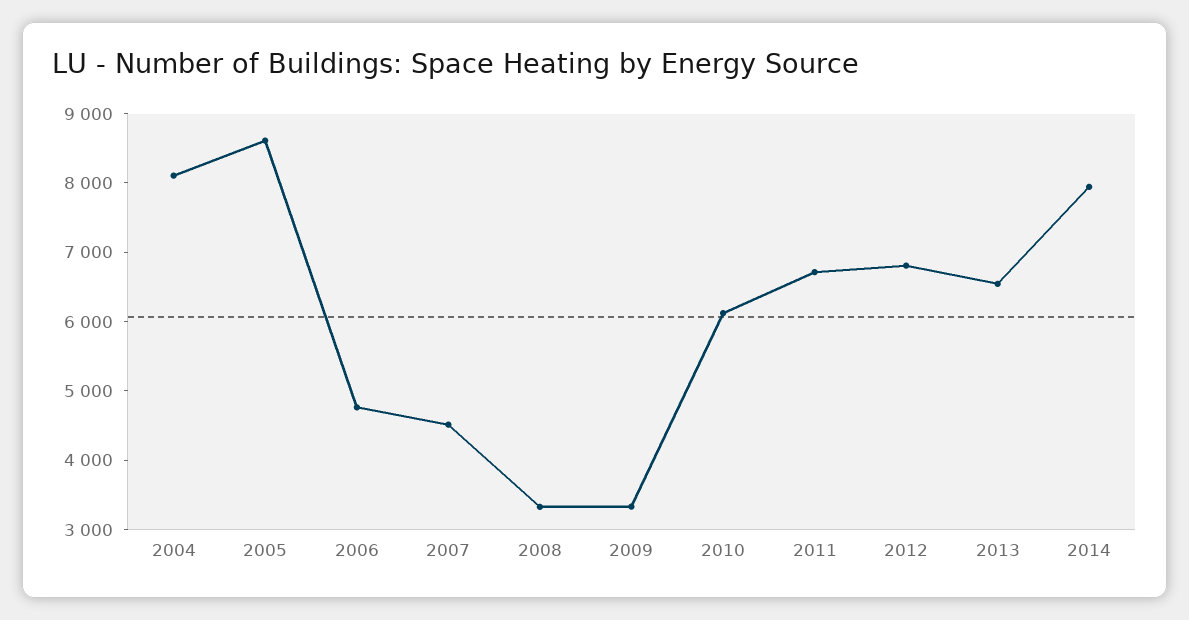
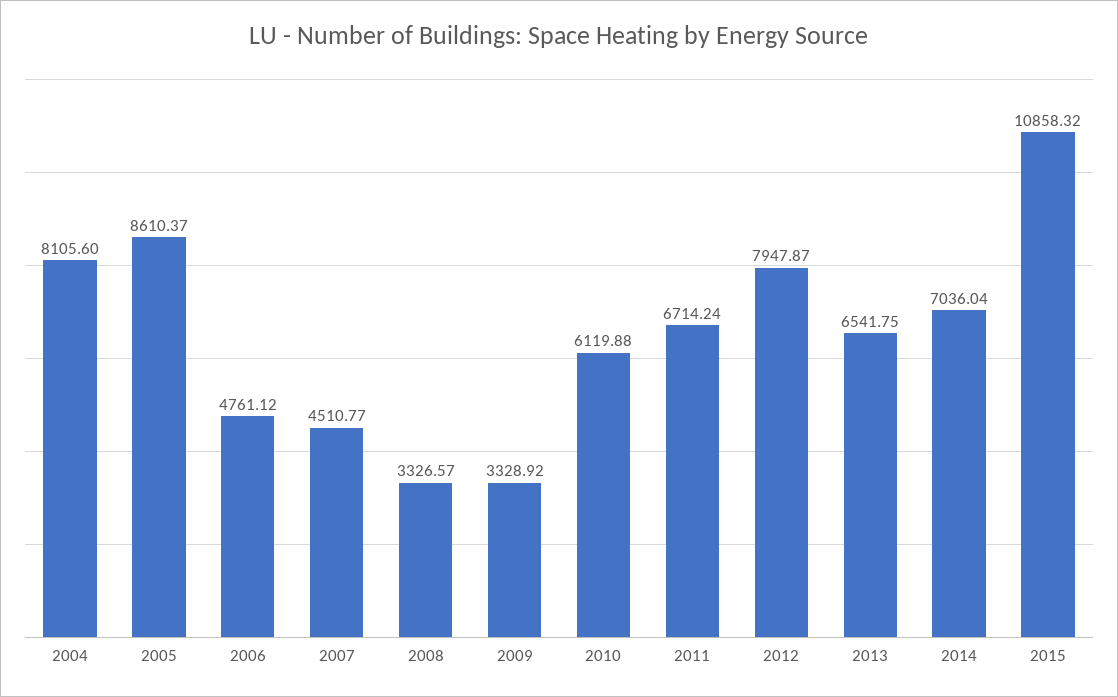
2012: 6800 -> 7947.87
2014: 8000 -> 7036.04
2015: none -> 10858.32

